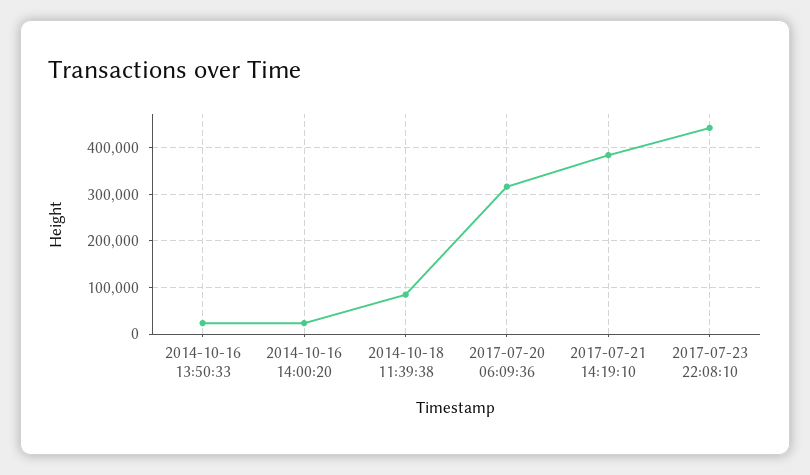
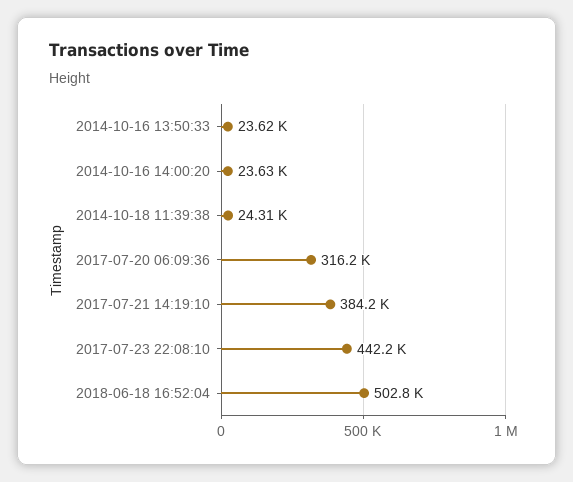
2014-10-18 11:39:38: 80000 -> 24310
2018-06-18 16:52:04: none -> 502800

